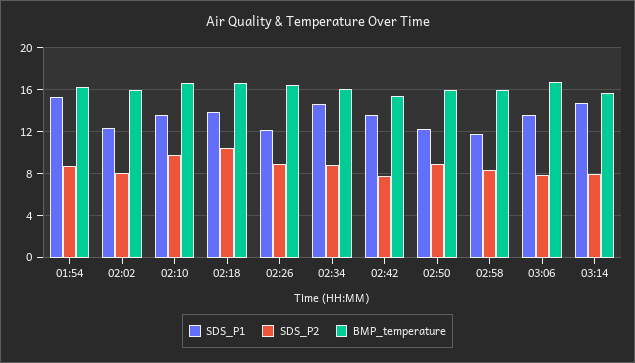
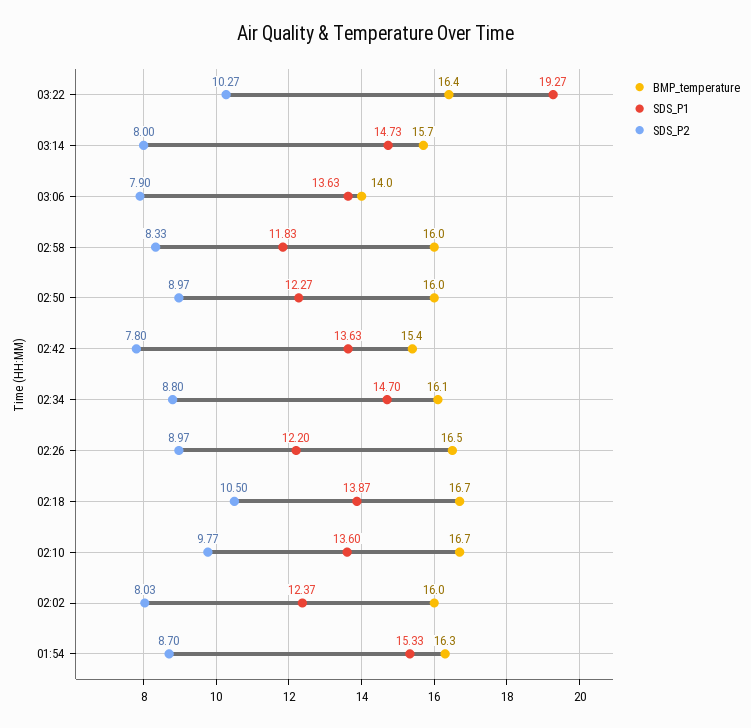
BMP_temperature, 03:06: 17 -> 14
BMP_temperature, 03:22: none -> 16.4
SDS_P1, 03:22: none -> 19.27
SDS_P2, 03:22: none -> 10.27

